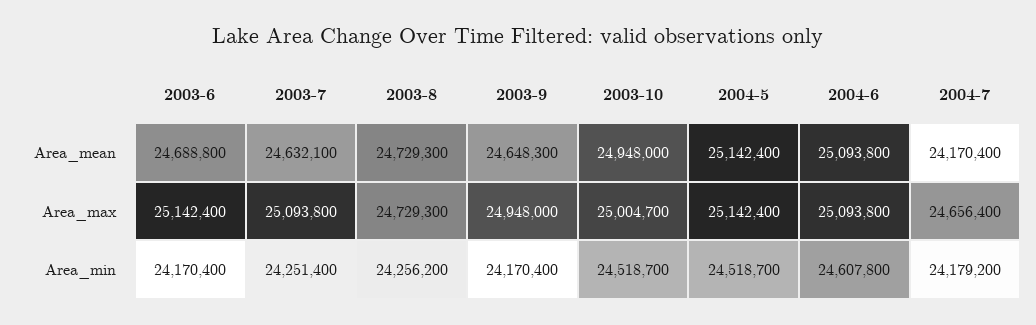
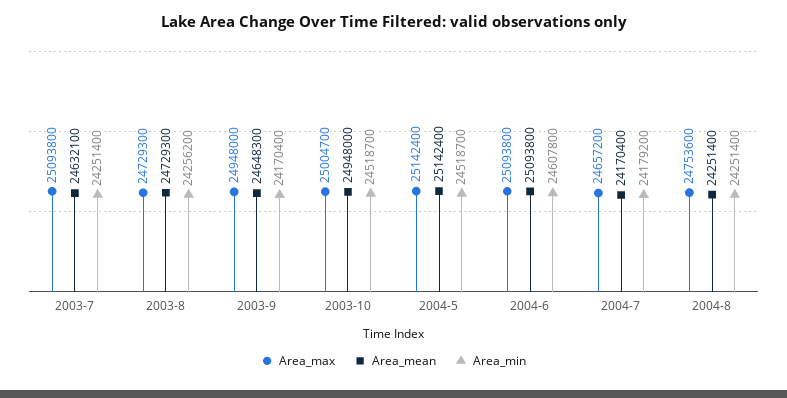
Area_mean, 2003-6: 24688800 -> none
Area_max, 2003-6: 25142400 -> none
Area_max, 2004-7: 24656400 -> 24657200
Area_min, 2003-6: 24170400 -> none
Area_max, 2004-8: none -> 24753600
Area_mean, 2004-8: none -> 24251400
Area_min, 2004-8: none -> 24251400

